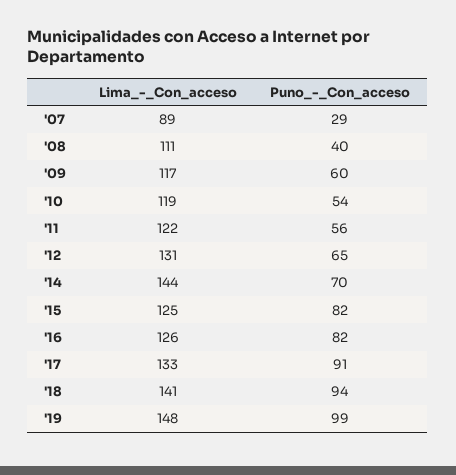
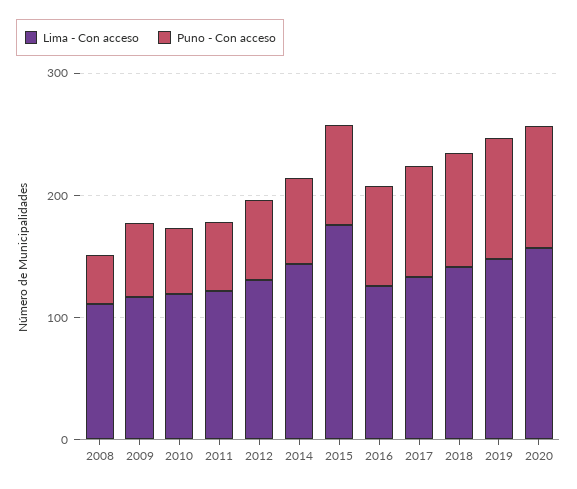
Lima_-_Con_acceso, '07: 89 -> none
Puno_-_Con_acceso, '07: 29 -> none
Lima_-_Con_acceso, '15: 125 -> 180
Lima_-_Con_acceso, 2020: none -> 160
Puno_-_Con_acceso, 2020: none -> 100

